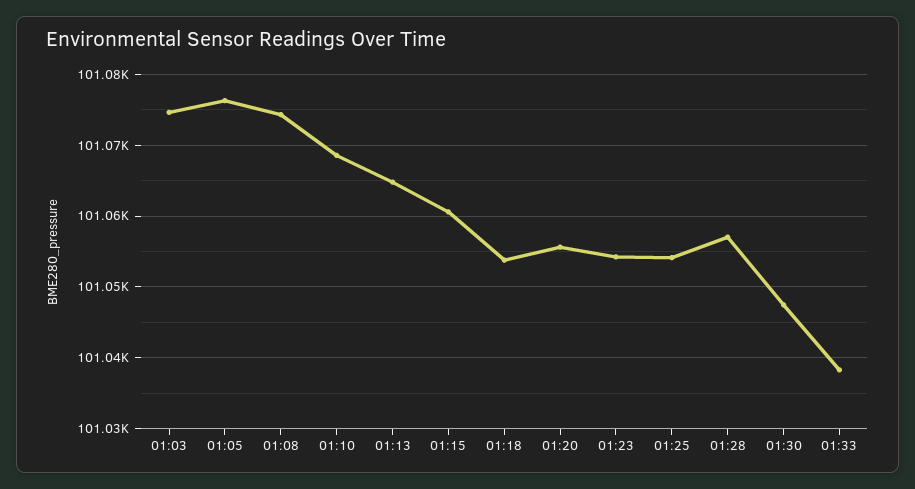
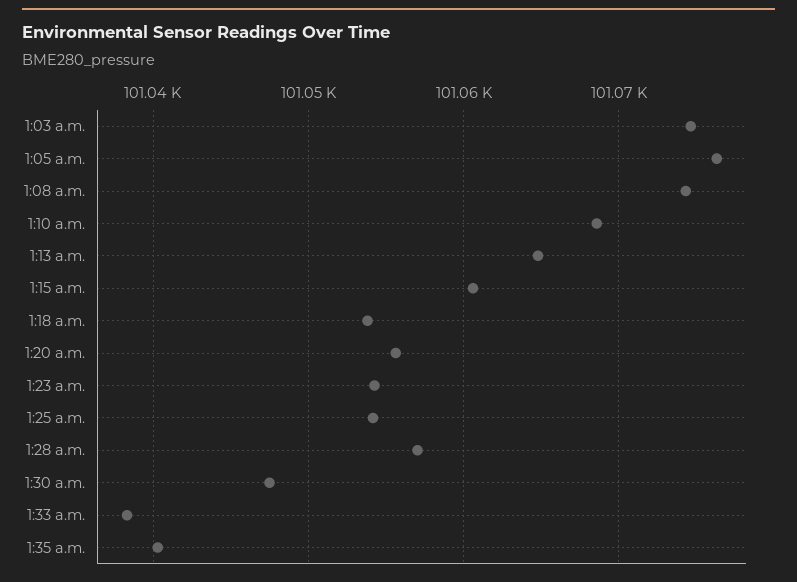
1:35 a.m.: none -> 101040

